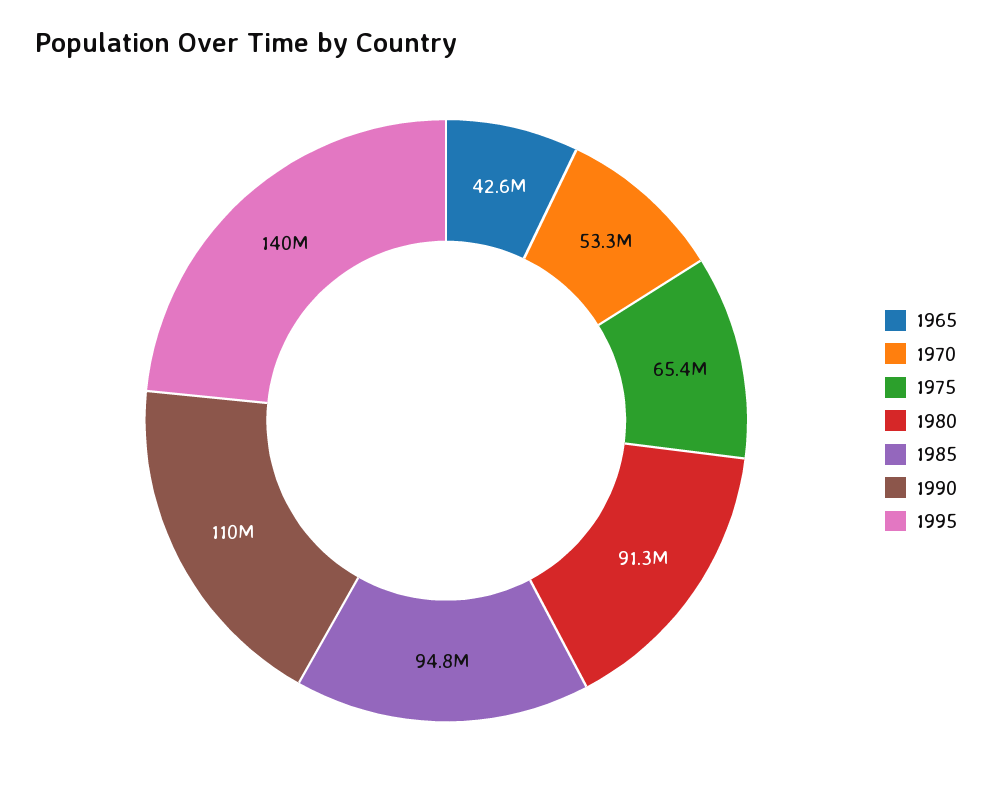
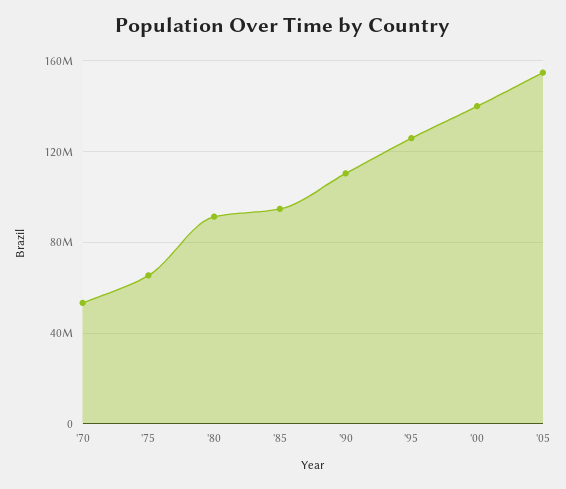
1965: 42600000 -> none
1995: 140000000 -> 125000000
'00: none -> 140000000
'05: none -> 155000000

